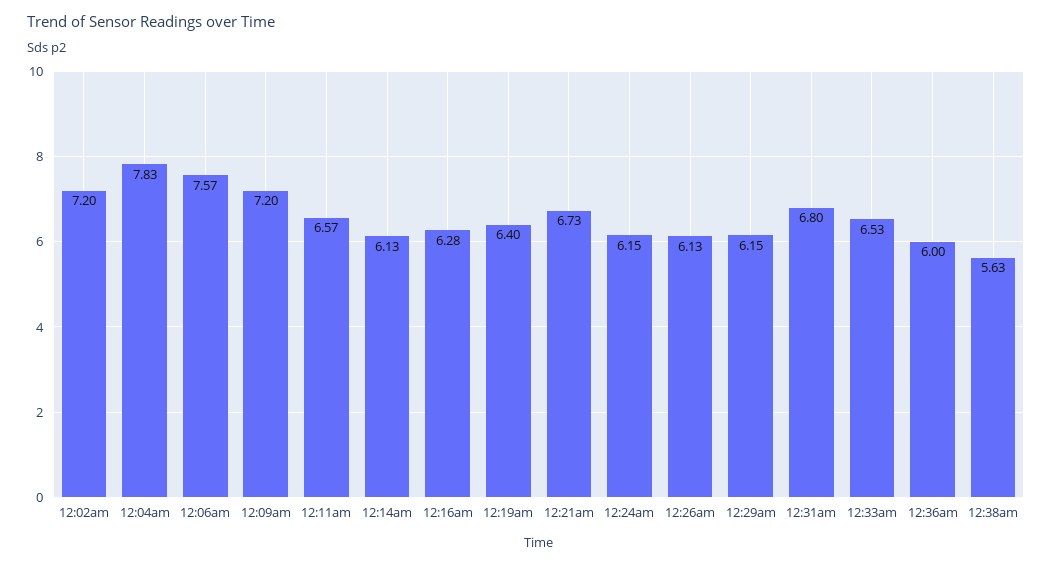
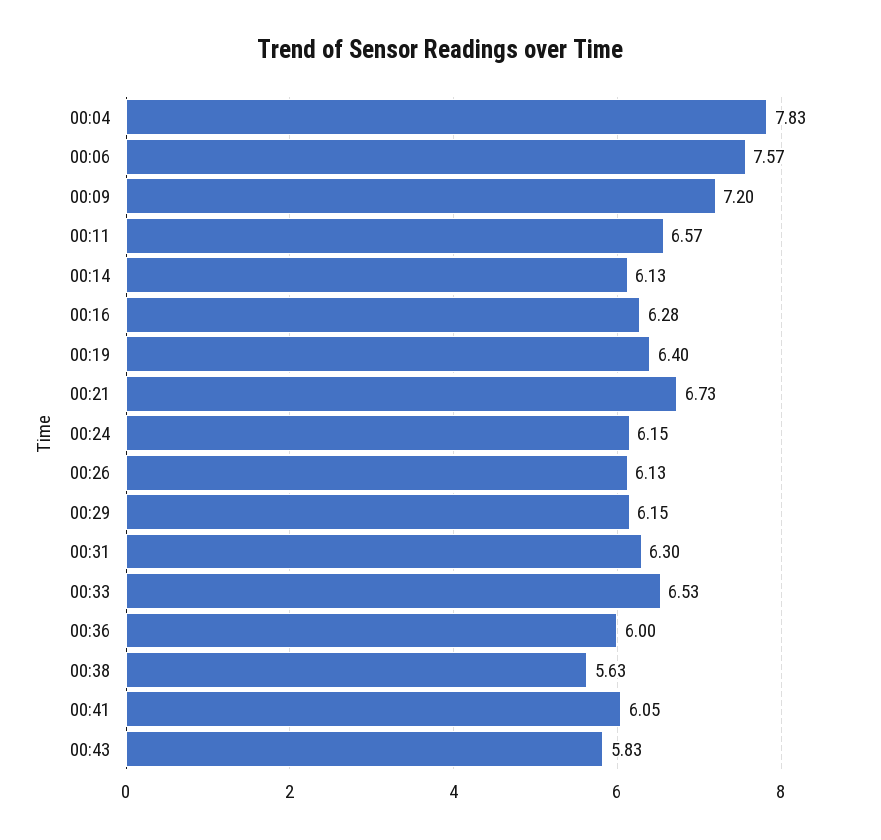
12:02am: 7.2 -> none
12:31am: 6.8 -> 6.3
00:41: none -> 6.05
00:43: none -> 5.83

